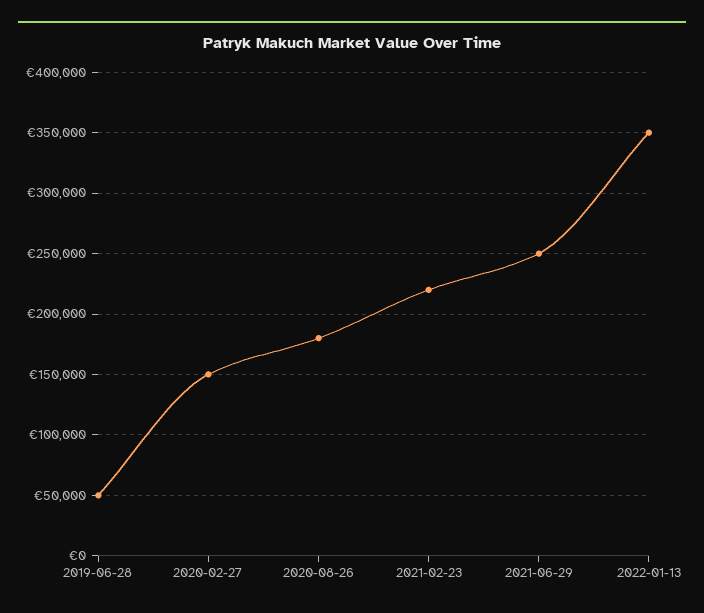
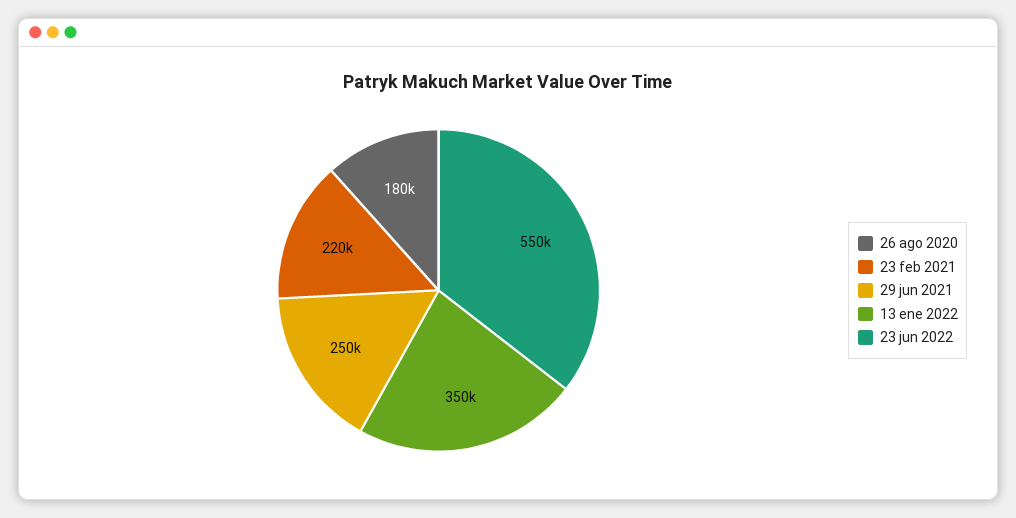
2019-06-28: 50000 -> none
2020-02-27: 150000 -> none
23 jun 2022: none -> 550000

